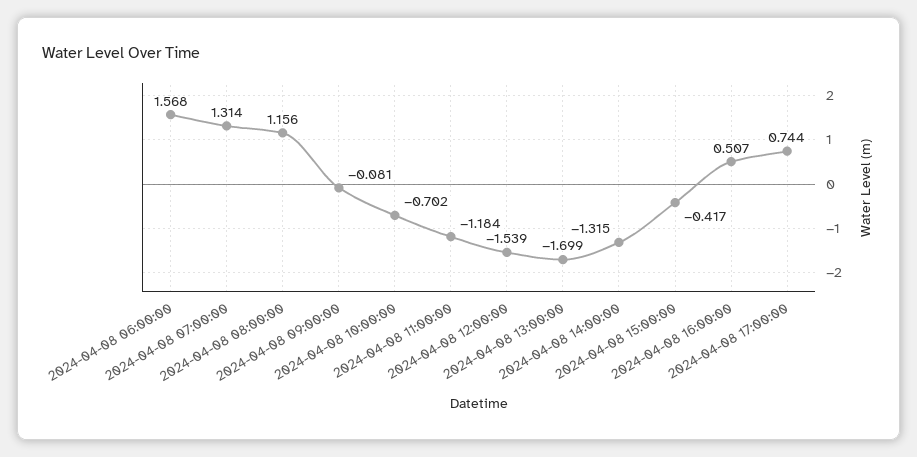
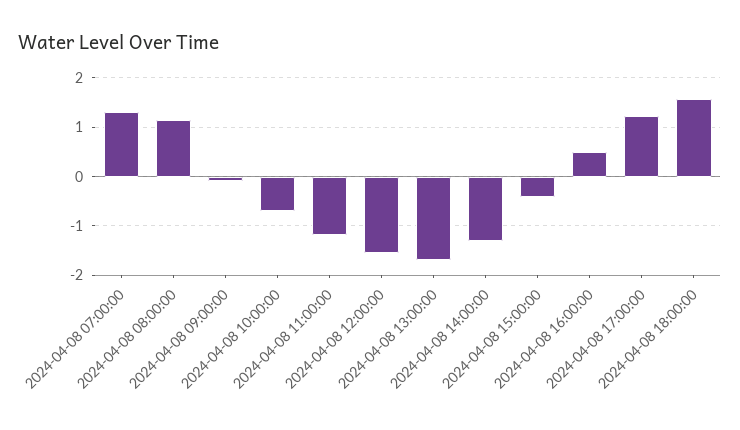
2024-04-08 06:00:00: 1.568 -> none
2024-04-08 17:00:00: 0.744 -> 1.2
2024-04-08 18:00:00: none -> 1.6

